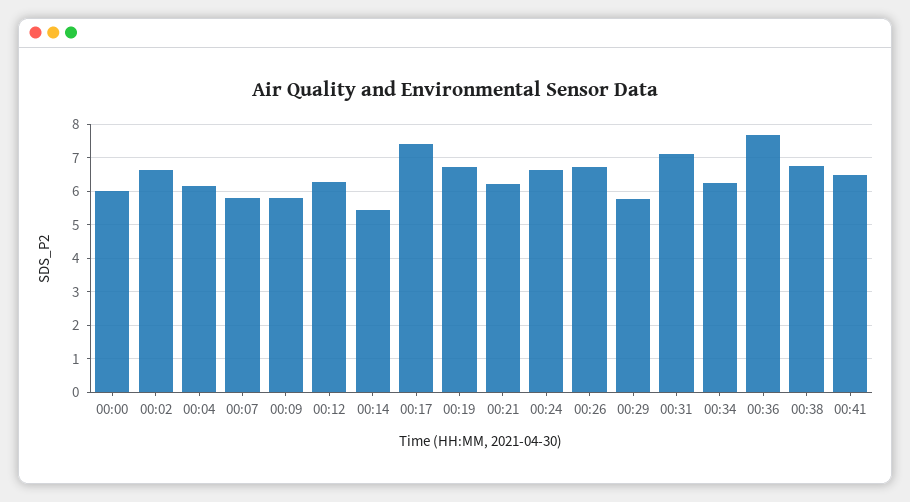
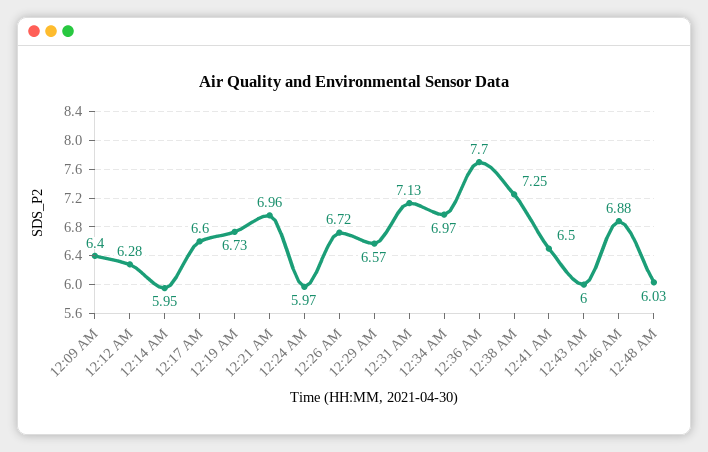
00:00: 6 -> none
00:02: 6.6 -> none
00:04: 6.2 -> none
00:07: 5.8 -> none
00:09: 5.8 -> 6.4
00:14: 5.4 -> 5.95
00:17: 7.4 -> 6.6
00:21: 6.2 -> 6.96
00:24: 6.6 -> 5.97
00:29: 5.8 -> 6.57
00:34: 6.2 -> 6.97
00:38: 6.8 -> 7.25
12:43 AM: none -> 6
12:46 AM: none -> 6.88
12:48 AM: none -> 6.03

